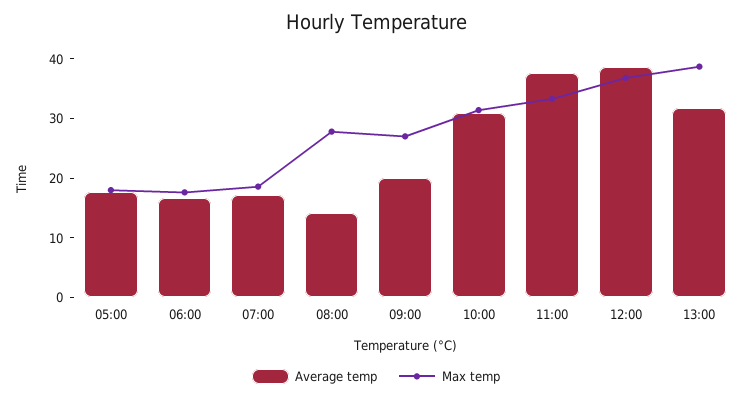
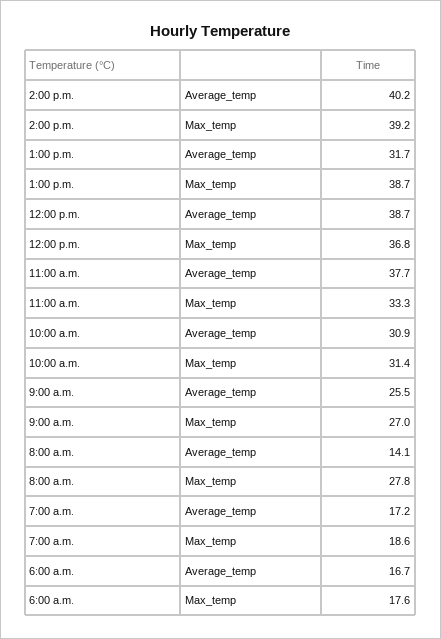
Average temp, 05:00: 18 -> none
Max temp, 05:00: 18 -> none
Average temp, 09:00: 20 -> 25.5
Average temp, 2:00 p.m.: none -> 40.2
Max temp, 2:00 p.m.: none -> 39.2

